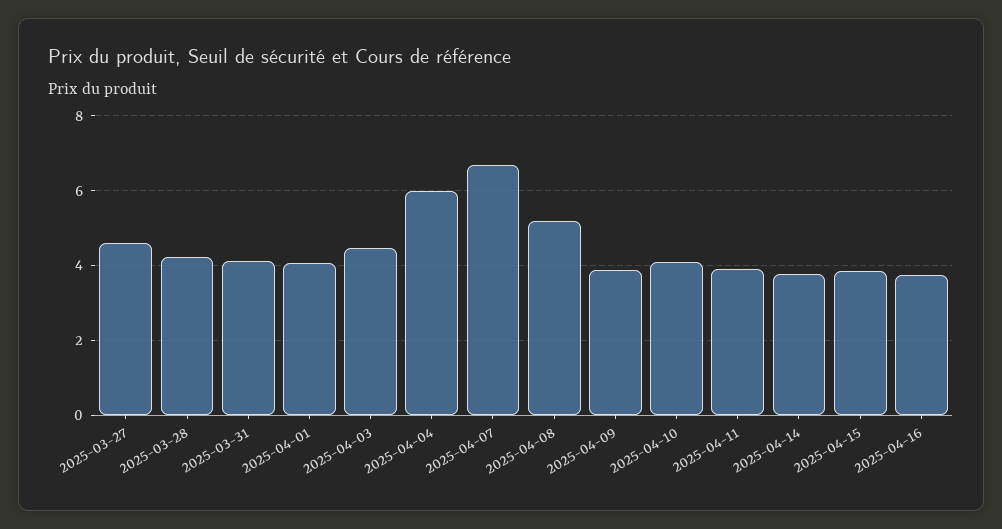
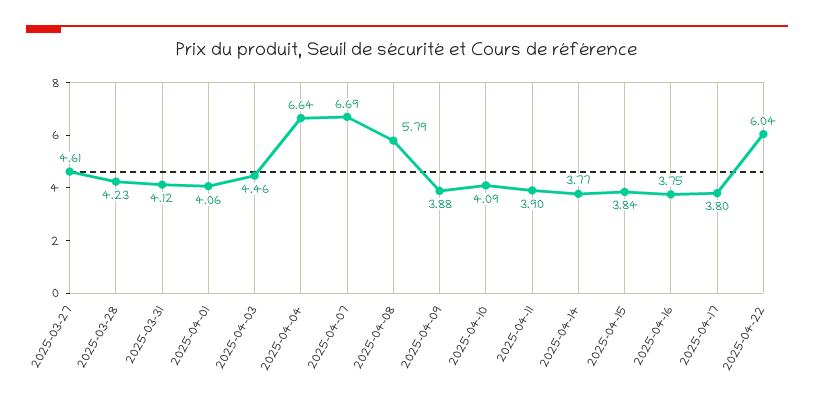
2025-04-04: 6 -> 6.64
2025-04-08: 5.2 -> 5.79
2025-04-17: none -> 3.8
2025-04-22: none -> 6.04

